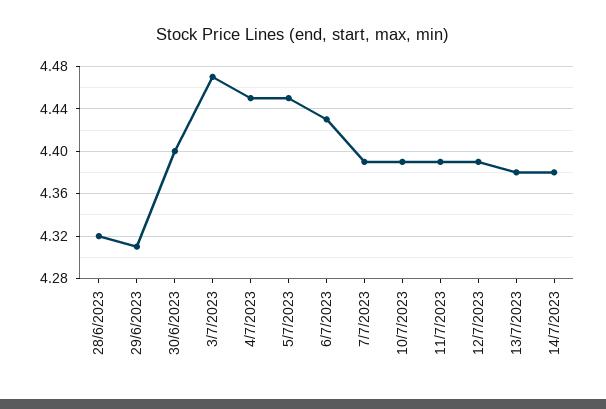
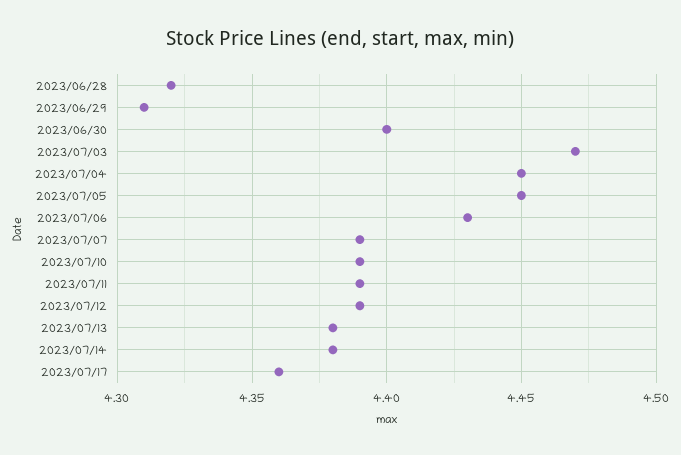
2023/07/17: none -> 4.36

